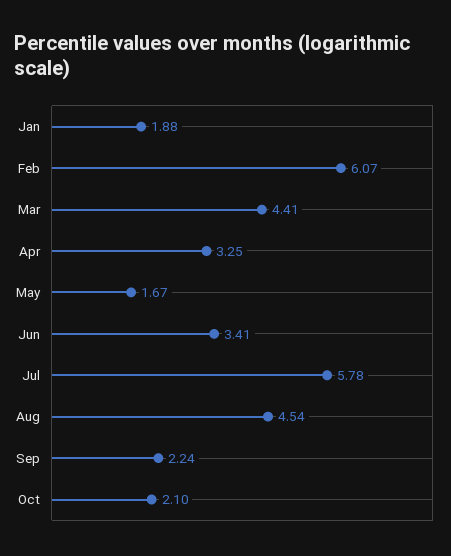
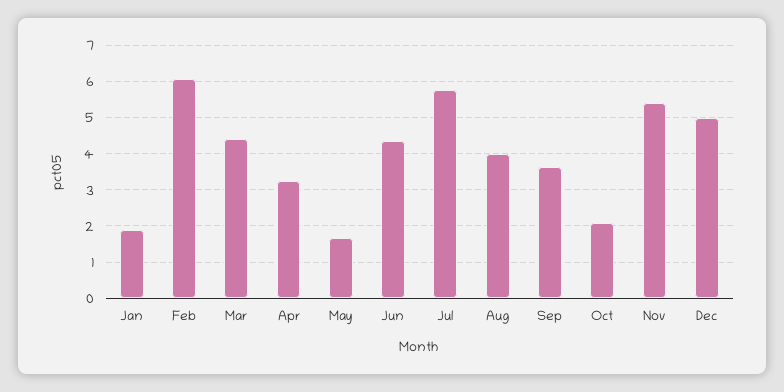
Jun: 3.41 -> 4.4
Aug: 4.54 -> 4
Sep: 2.24 -> 3.6
Nov: none -> 5.4
Dec: none -> 5

